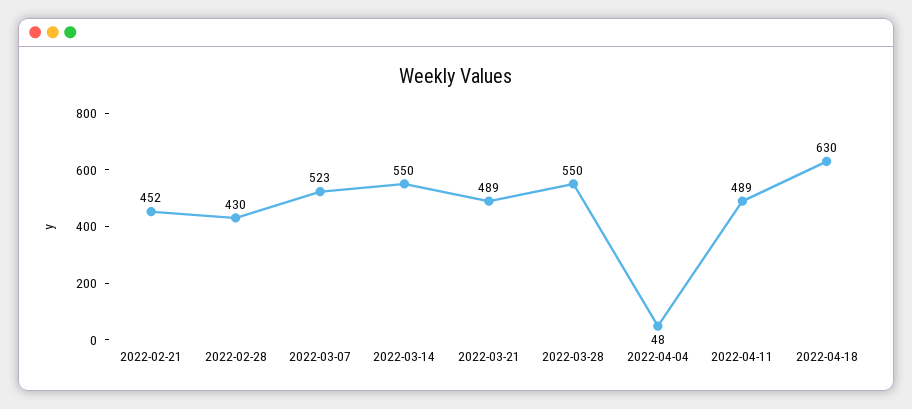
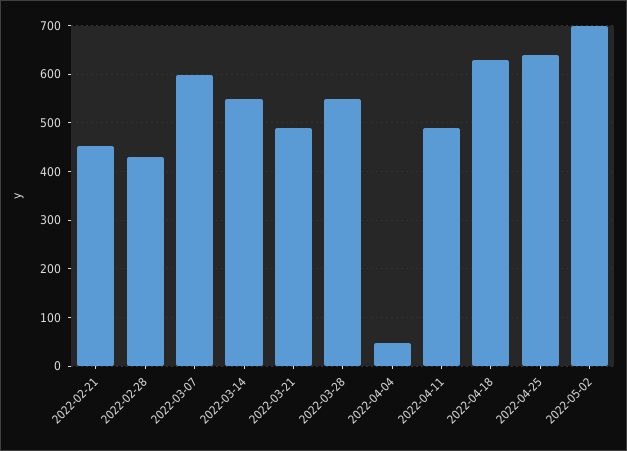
2022-03-07: 523 -> 600
2022-04-25: none -> 640
2022-05-02: none -> 700

